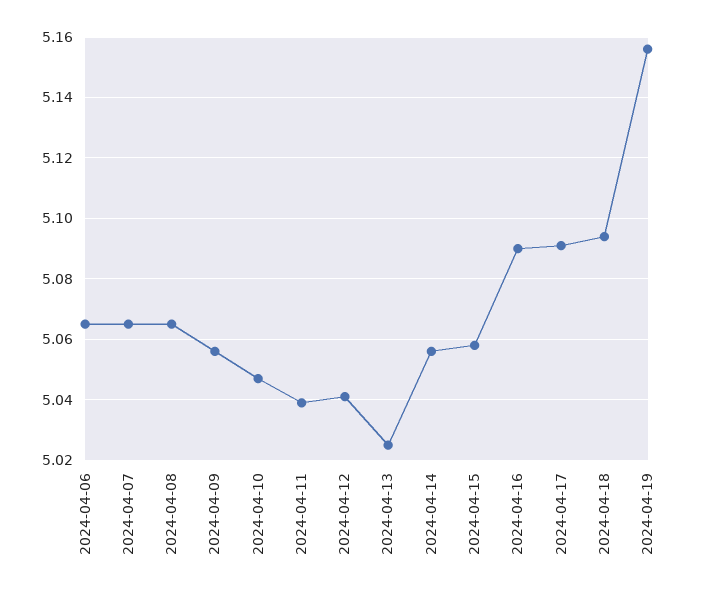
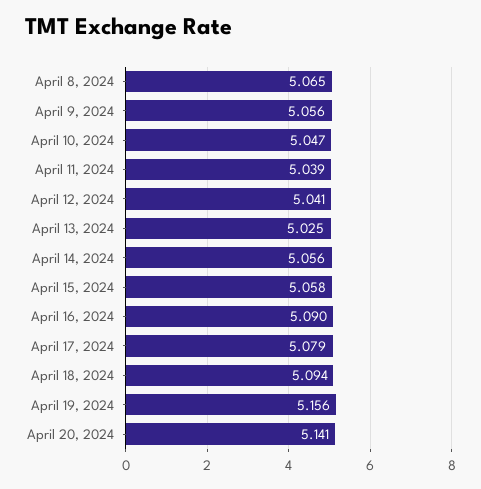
2024-04-06: 5.065 -> none
2024-04-07: 5.065 -> none
2024-04-17: 5.09 -> 5.079
April 20, 2024: none -> 5.141

